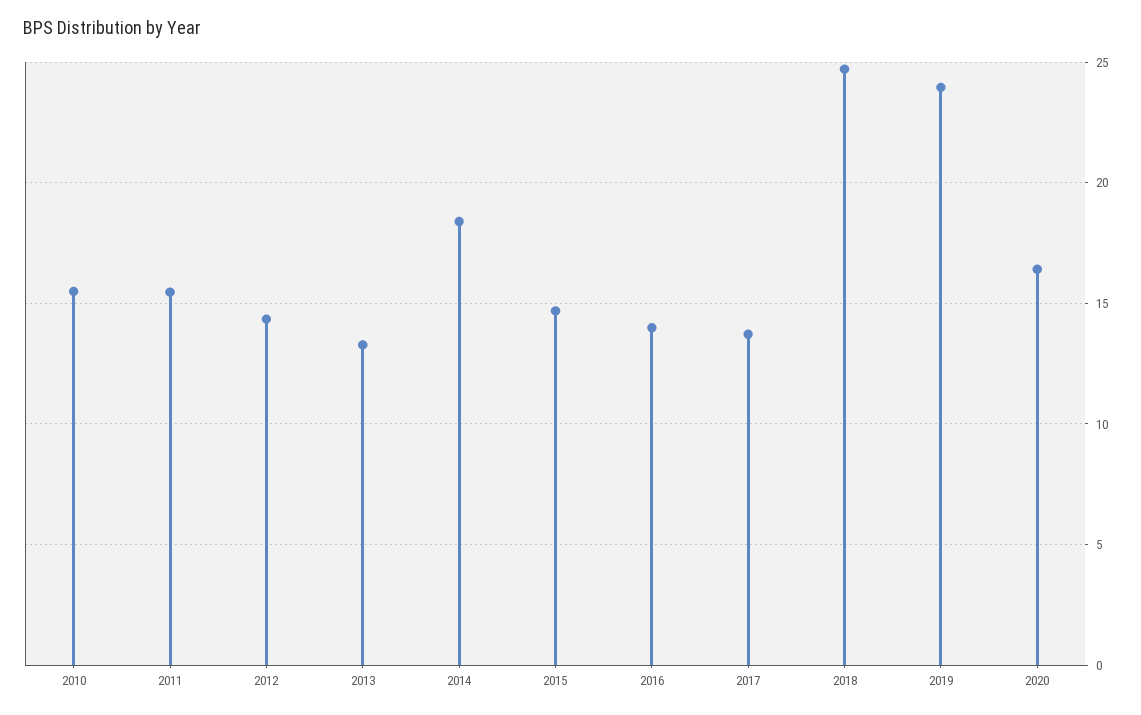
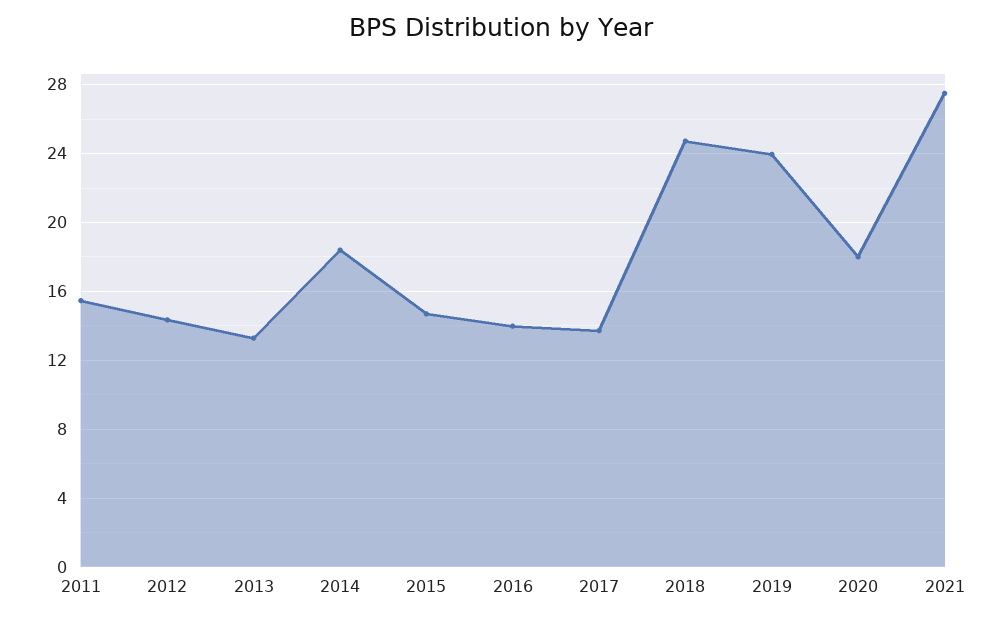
2010: 15.5 -> none
2020: 16.5 -> 18
2021: none -> 27.5

